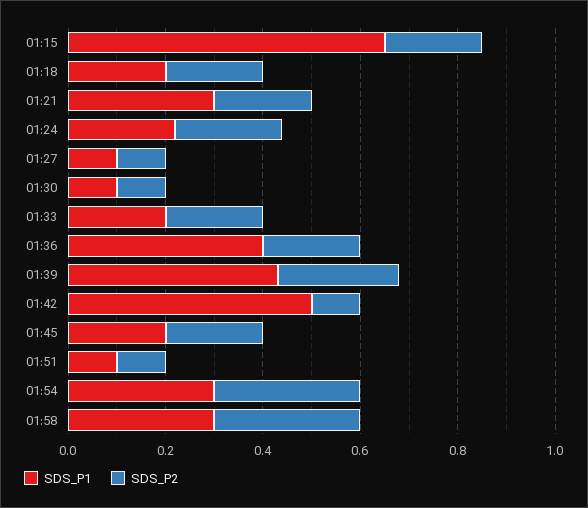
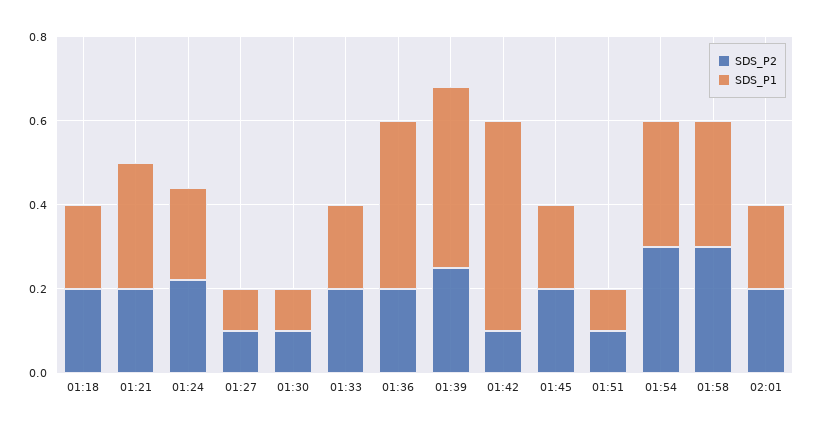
SDS_P1, 01:15: 0.65 -> none
SDS_P2, 01:15: 0.2 -> none
SDS_P2, 02:01: none -> 0.2
SDS_P1, 02:01: none -> 0.2

